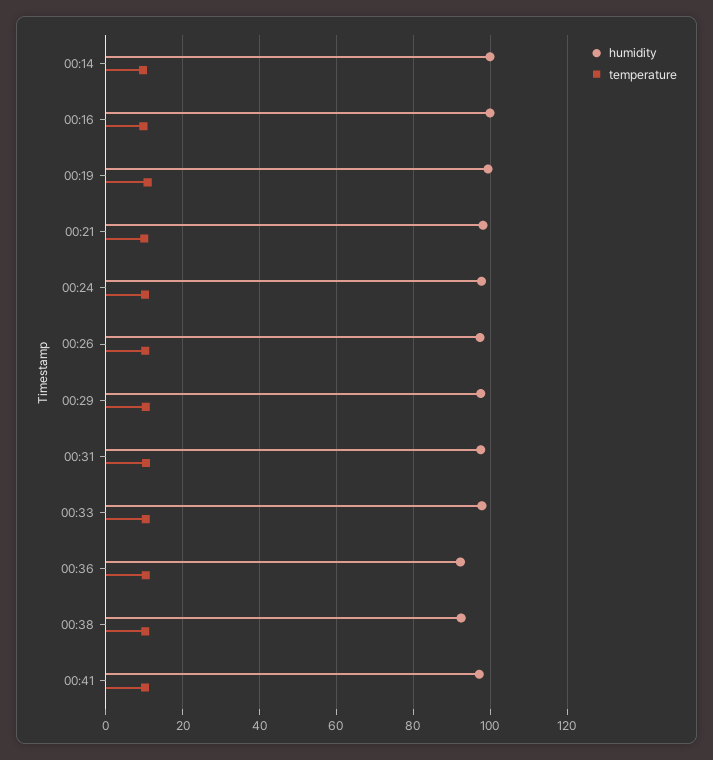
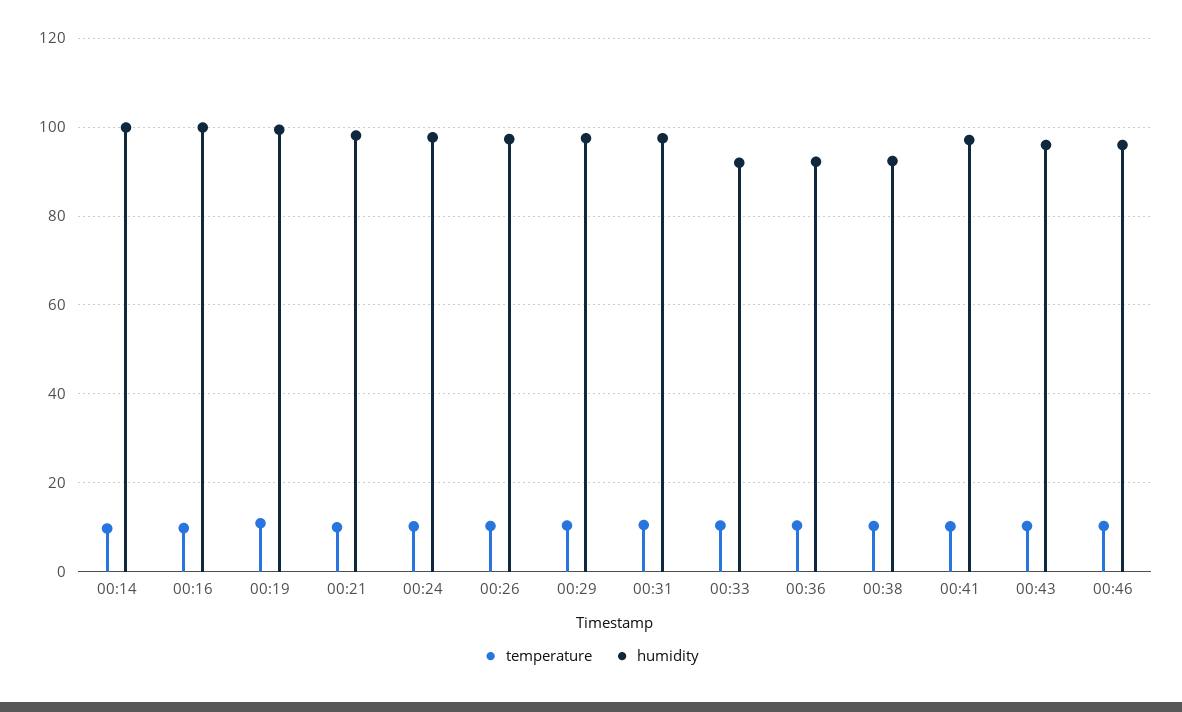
humidity, 00:33: 98 -> 92
temperature, 00:43: none -> 10
humidity, 00:43: none -> 96
temperature, 00:46: none -> 10
humidity, 00:46: none -> 96

